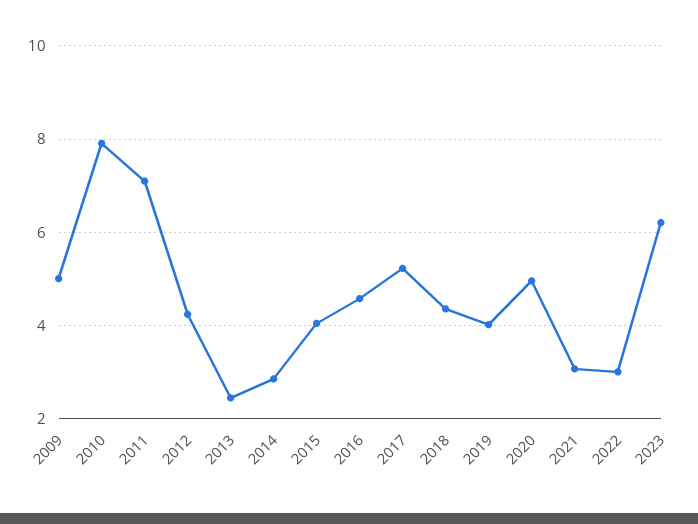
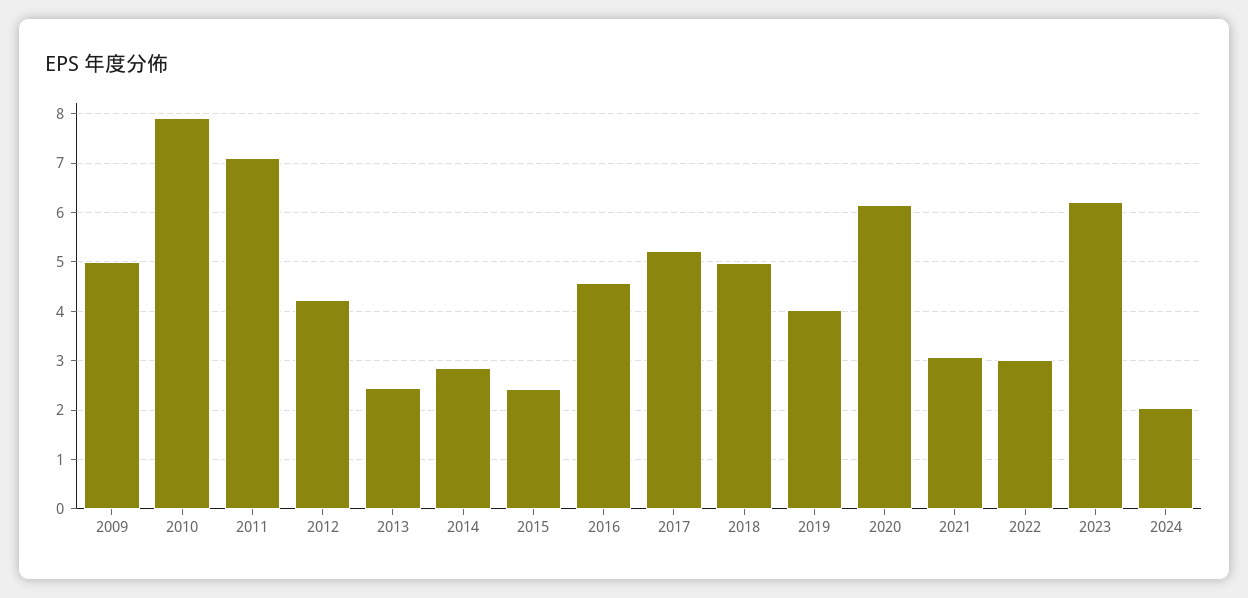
2015: 4 -> 2.4
2018: 4.4 -> 5
2020: 5 -> 6.2
2024: none -> 2

